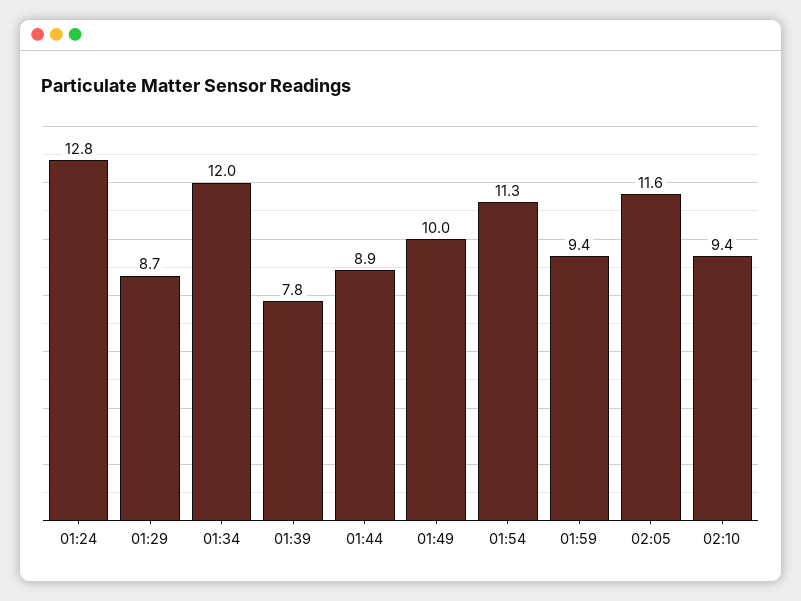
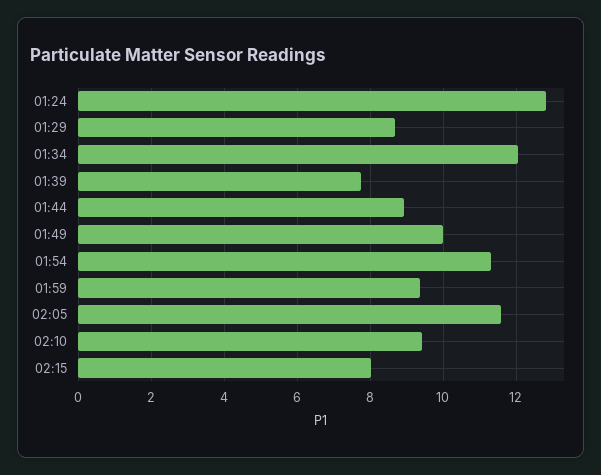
02:15: none -> 8

